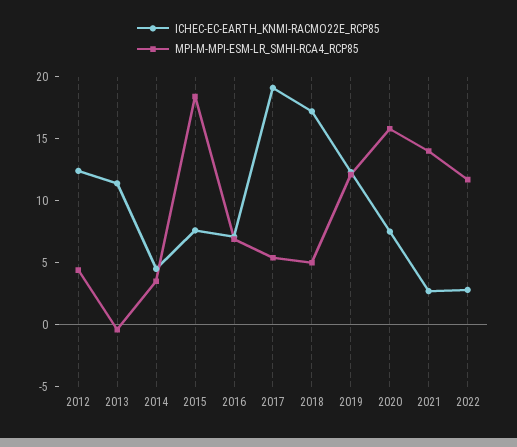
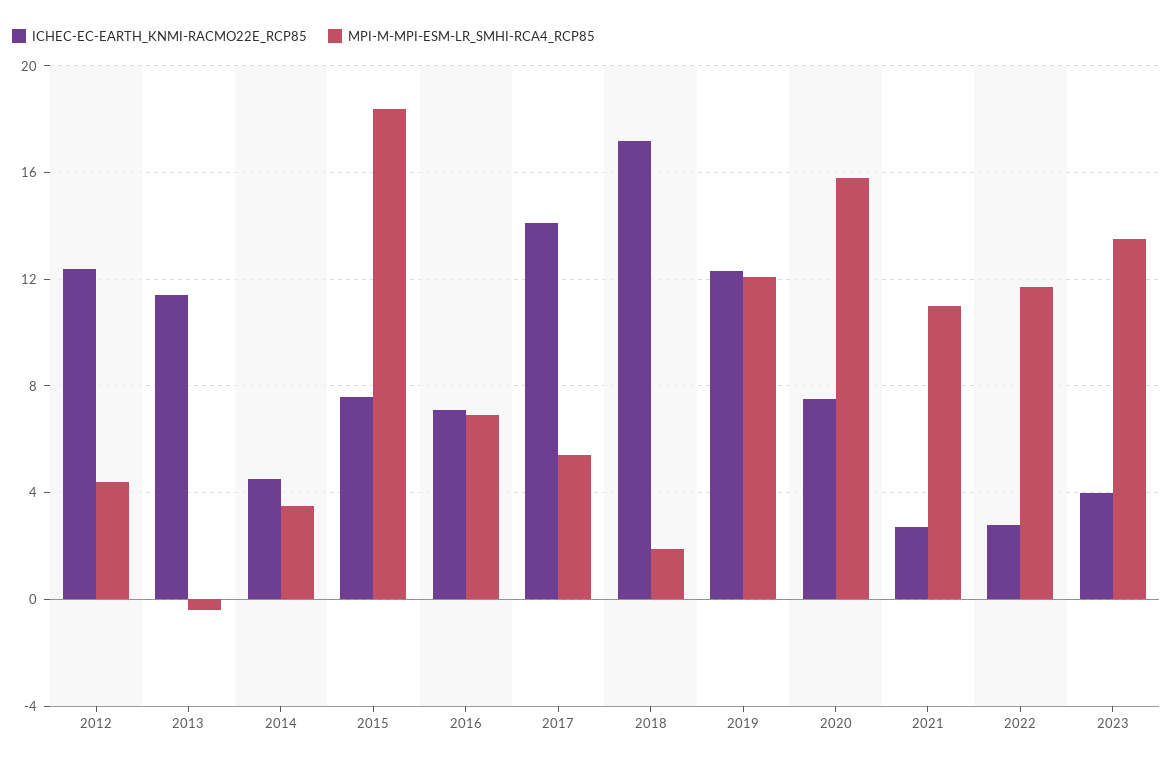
ICHEC-EC-EARTH_KNMI-RACMO22E_RCP85, 2017: 19 -> 14
MPI-M-MPI-ESM-LR_SMHI-RCA4_RCP85, 2018: 5 -> 2
MPI-M-MPI-ESM-LR_SMHI-RCA4_RCP85, 2021: 14 -> 11
ICHEC-EC-EARTH_KNMI-RACMO22E_RCP85, 2023: none -> 4
MPI-M-MPI-ESM-LR_SMHI-RCA4_RCP85, 2023: none -> 13.5

